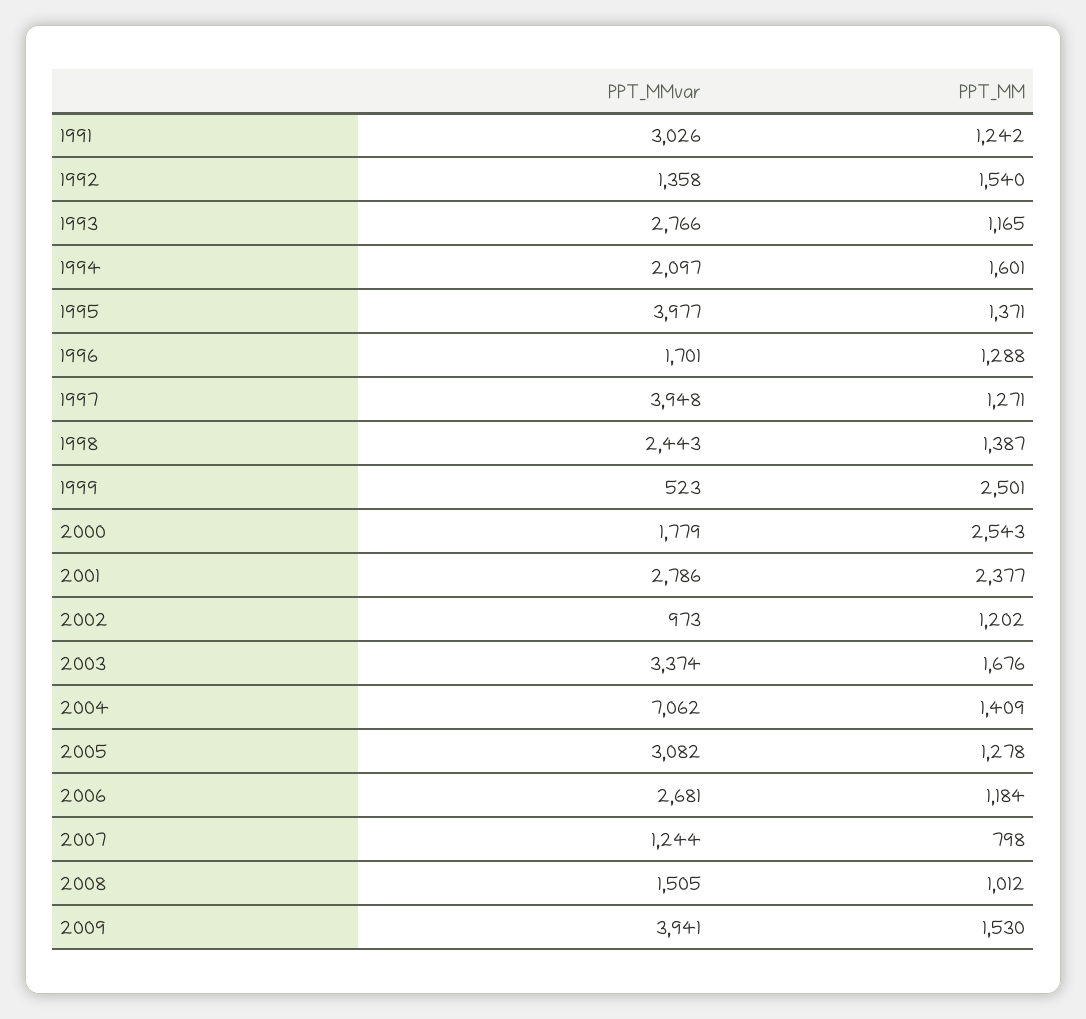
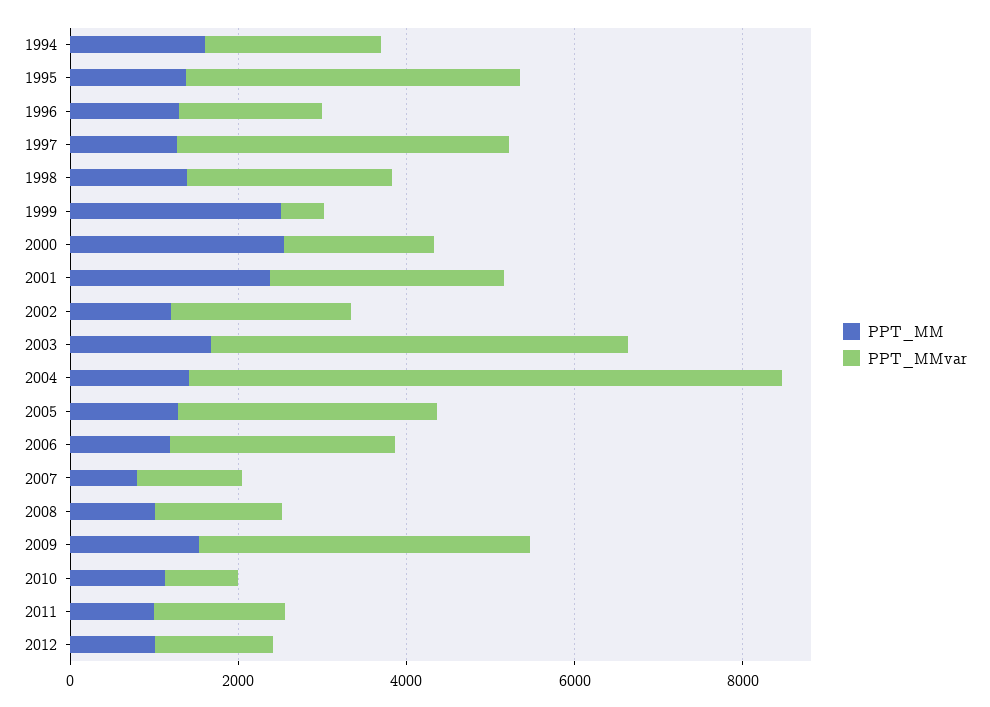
PPT_MMvar, 1991: 3026 -> none
PPT_MM, 1991: 1242 -> none
PPT_MMvar, 1992: 1358 -> none
PPT_MM, 1992: 1540 -> none
PPT_MMvar, 1993: 2766 -> none
PPT_MM, 1993: 1165 -> none
PPT_MMvar, 2002: 973 -> 2000
PPT_MMvar, 2003: 3374 -> 5000
PPT_MM, 2010: none -> 1000
PPT_MMvar, 2010: none -> 1000
PPT_MM, 2011: none -> 1000
PPT_MMvar, 2011: none -> 1500
PPT_MM, 2012: none -> 1000
PPT_MMvar, 2012: none -> 1500

